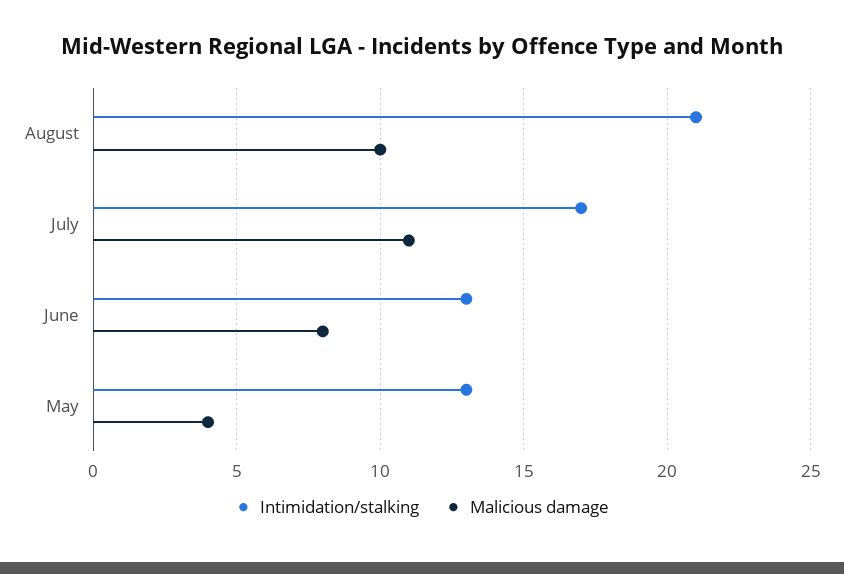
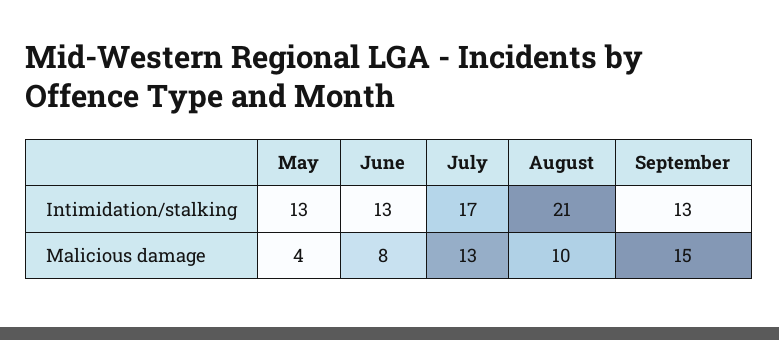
Malicious damage, July: 11 -> 13
Intimidation/stalking, September: none -> 13
Malicious damage, September: none -> 15

